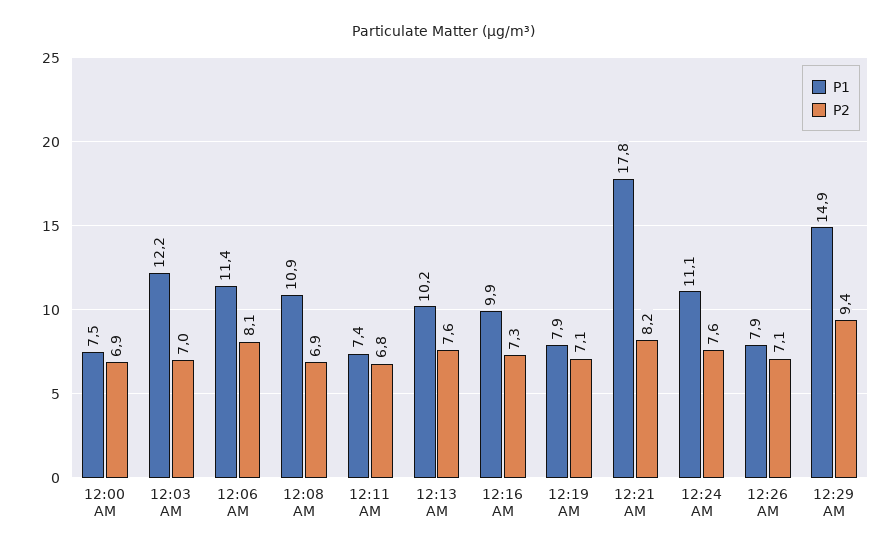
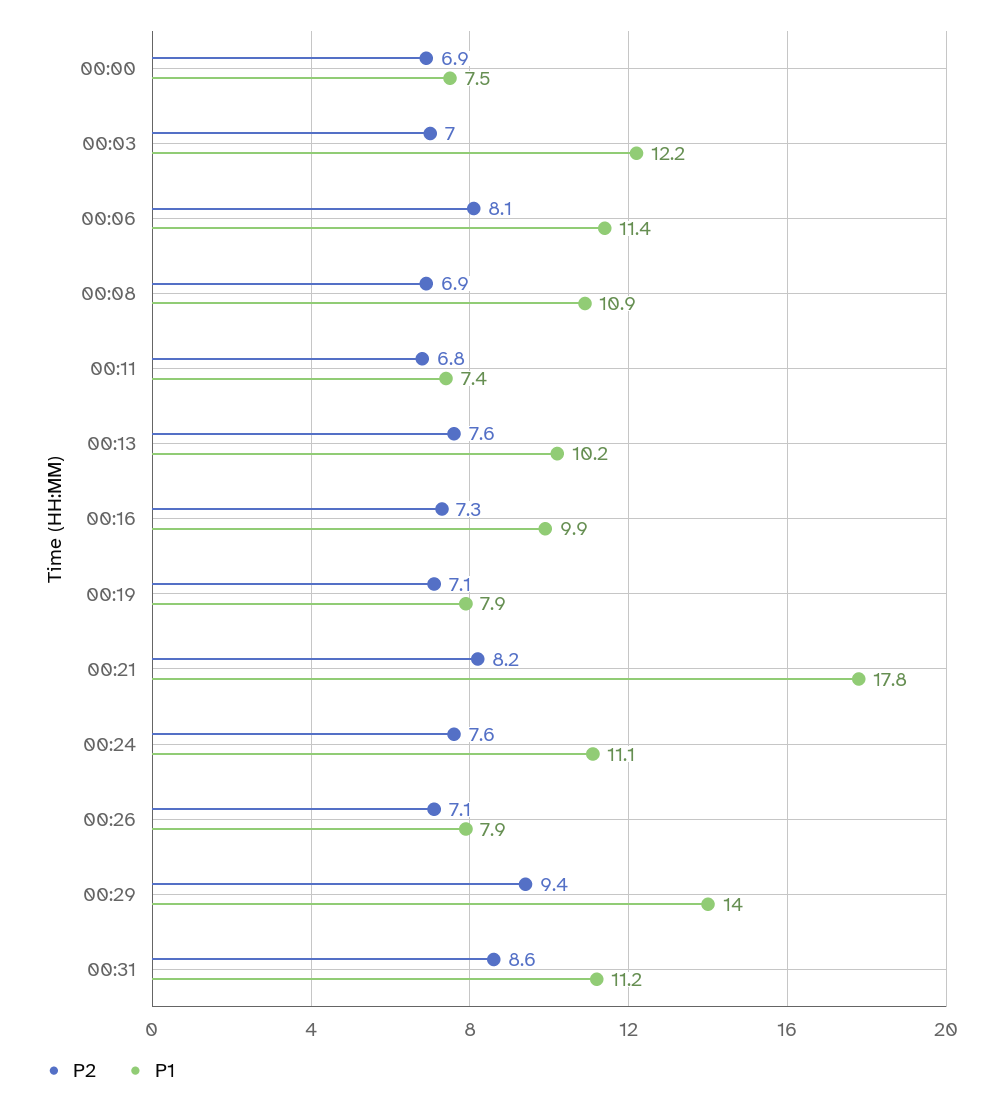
P1, 12:29 AM: 14.9 -> 14
P2, 00:31: none -> 8.6
P1, 00:31: none -> 11.2

